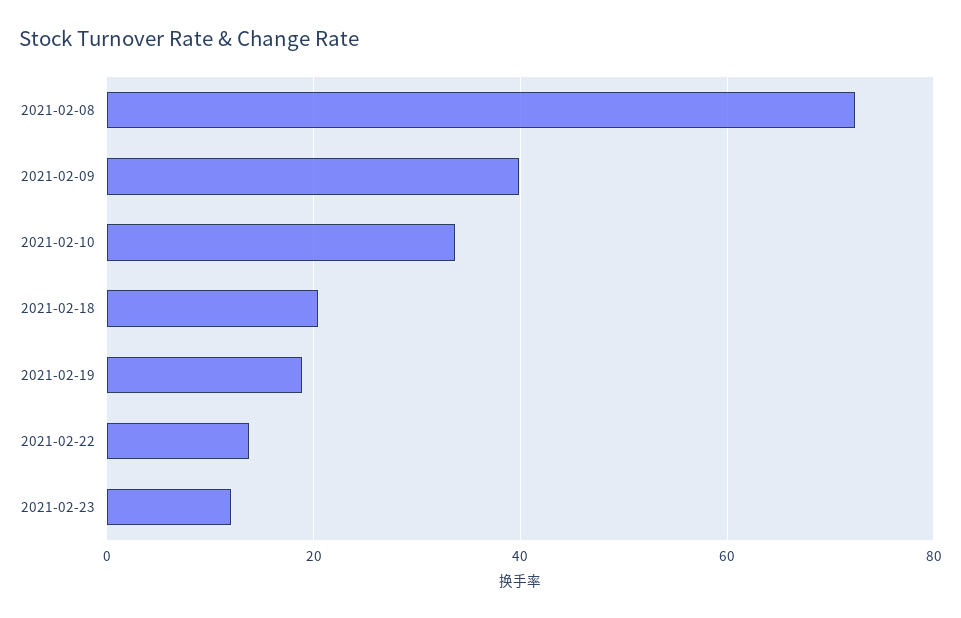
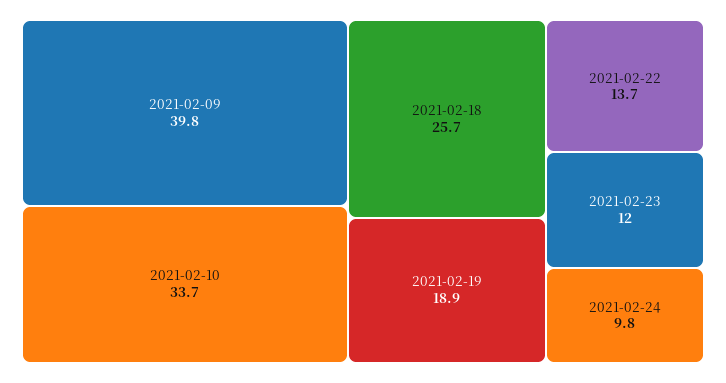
2021-02-08: 72 -> none
2021-02-18: 20 -> 25.7
2021-02-24: none -> 9.8

